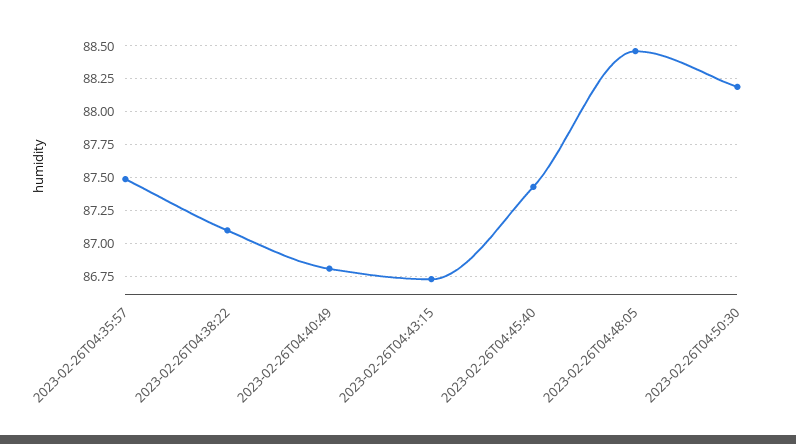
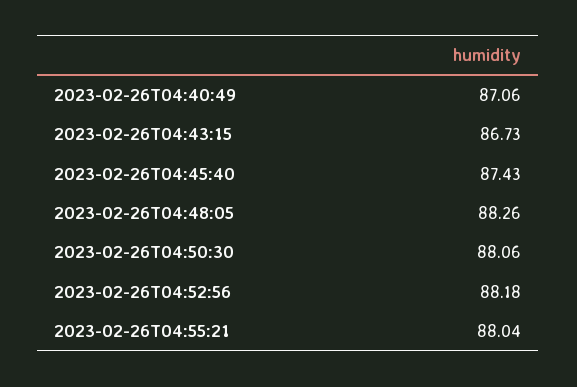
2023-02-26T04:35:57: 87.5 -> none
2023-02-26T04:38:22: 87.1 -> none
2023-02-26T04:40:49: 86.8 -> 87.06
2023-02-26T04:48:05: 88.45 -> 88.26
2023-02-26T04:50:30: 88.2 -> 88.06
2023-02-26T04:52:56: none -> 88.18
2023-02-26T04:55:21: none -> 88.04

